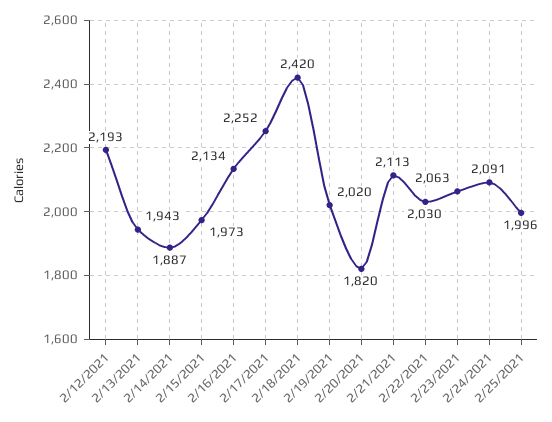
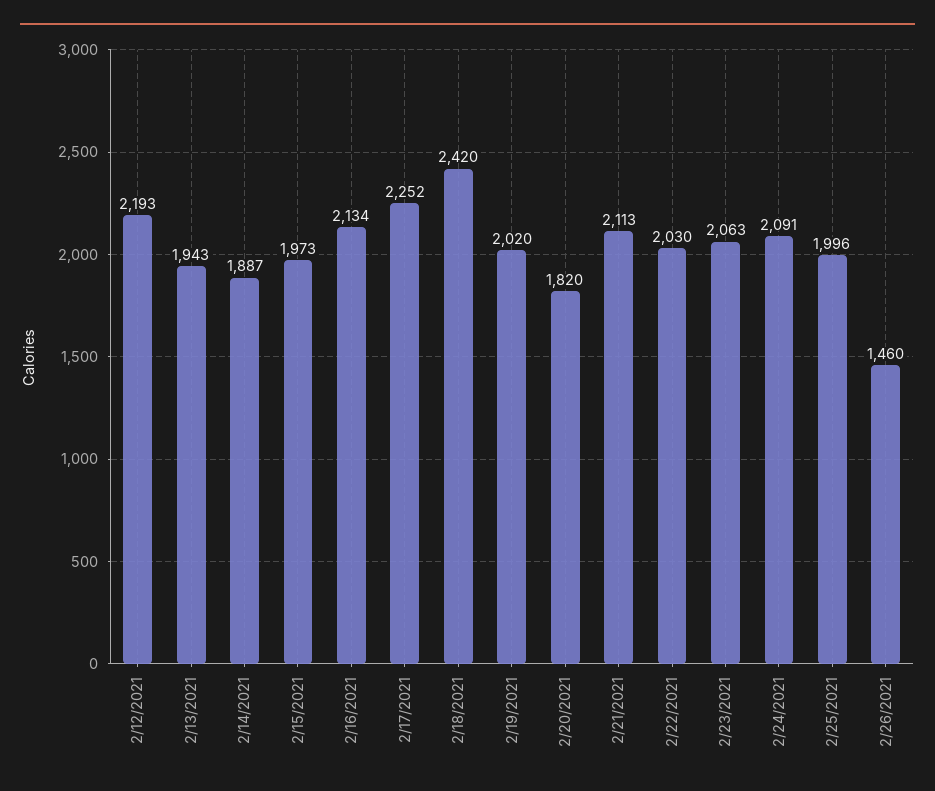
2/26/2021: none -> 1460

